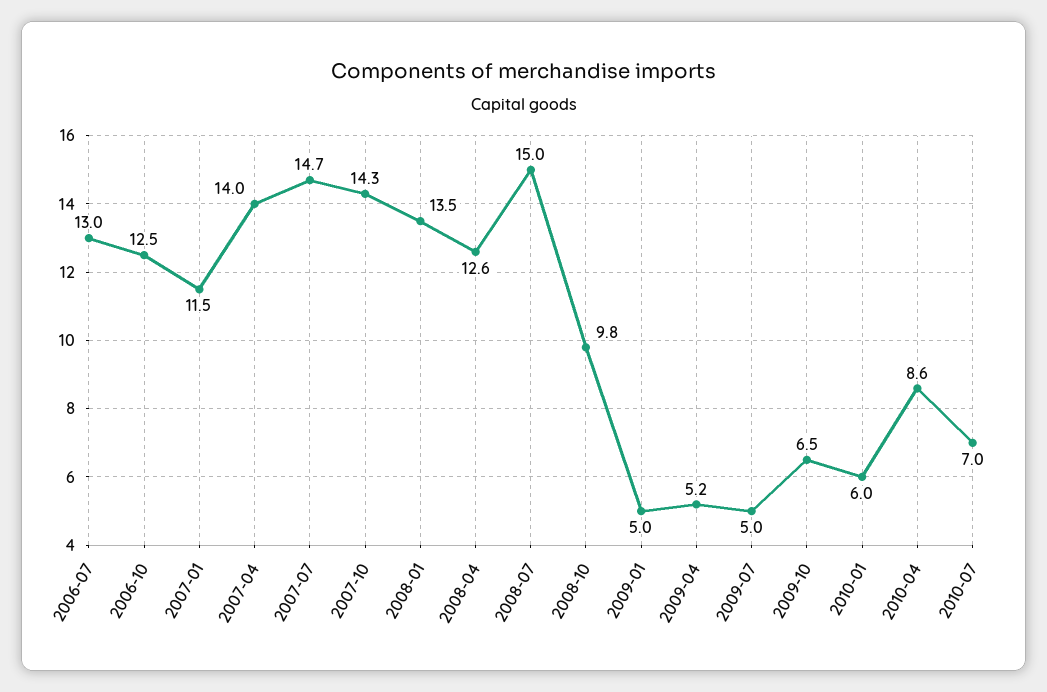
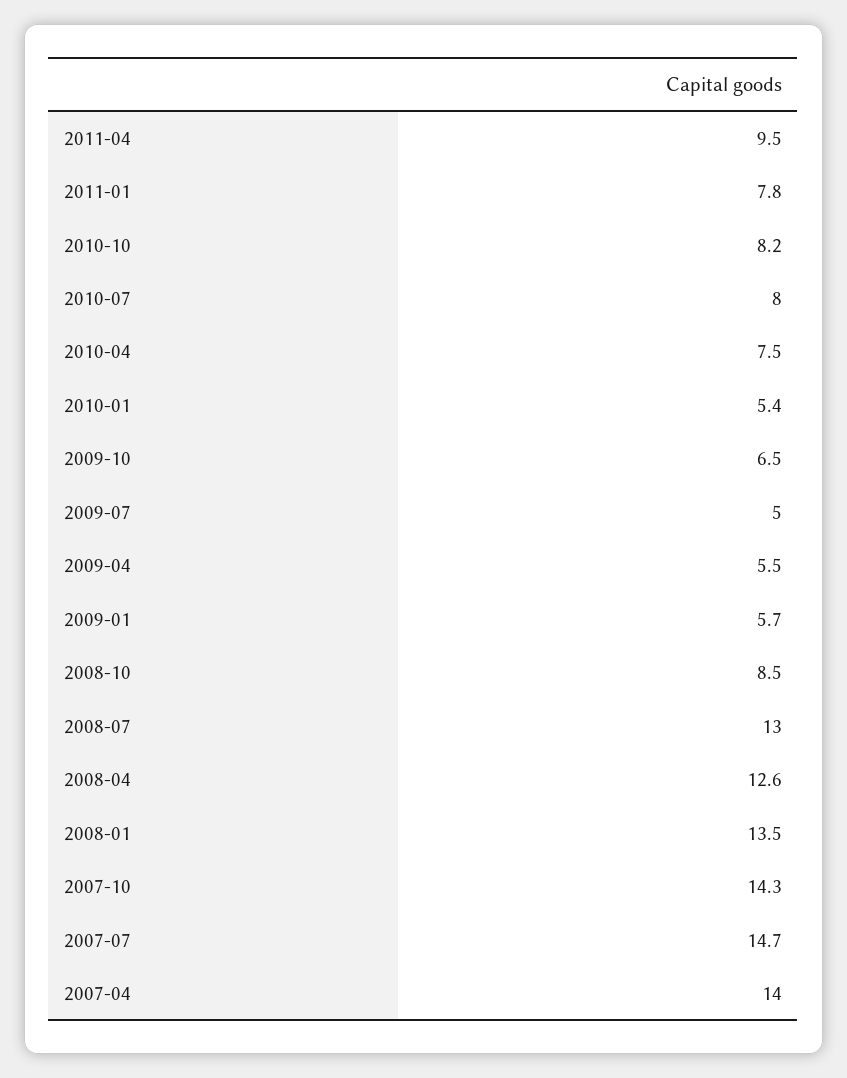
2006-07: 13 -> none
2006-10: 12.5 -> none
2007-01: 11.5 -> none
2008-07: 15 -> 13
2008-10: 9.8 -> 8.5
2009-01: 5 -> 5.7
2009-04: 5.2 -> 5.5
2010-01: 6 -> 5.4
2010-04: 8.6 -> 7.5
2010-07: 7 -> 8
2011-04: none -> 9.5
2011-01: none -> 7.8
2010-10: none -> 8.2

